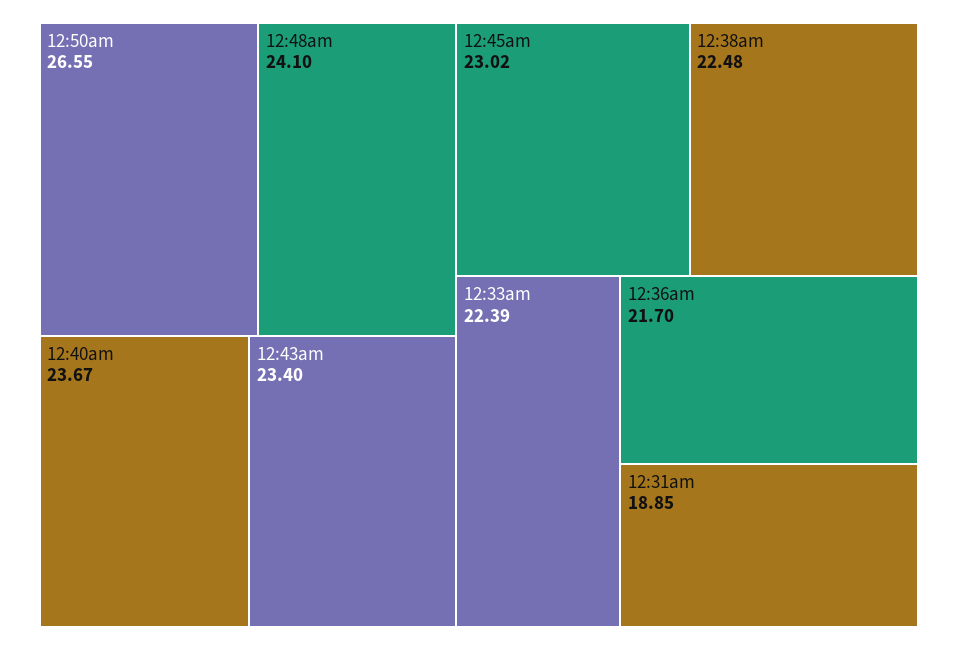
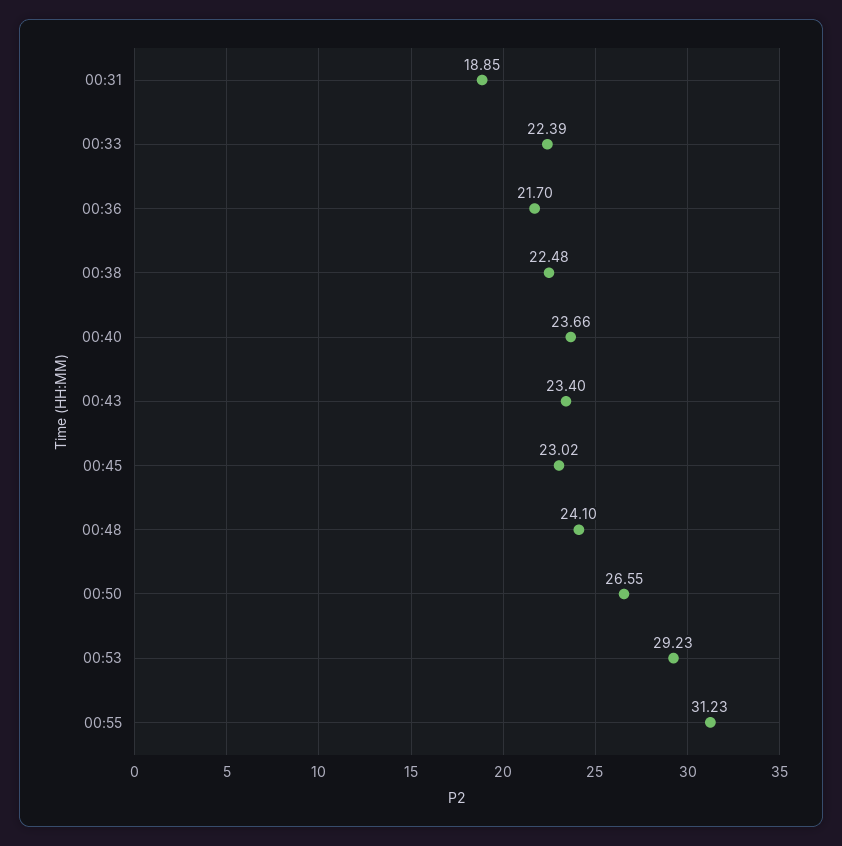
12:40am: 23.67 -> 23.66
00:53: none -> 29.23
00:55: none -> 31.23

